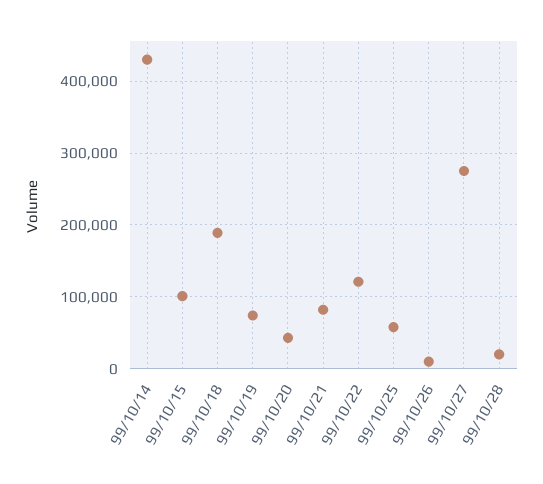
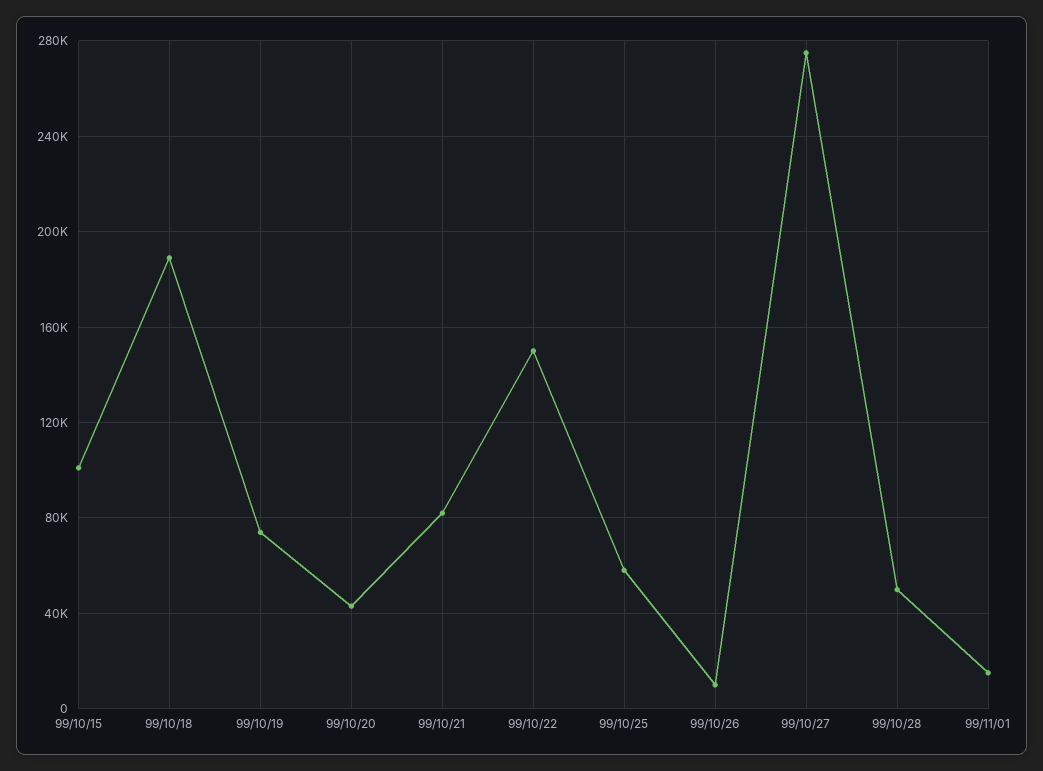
99/10/14: 430000 -> none
99/10/22: 120000 -> 150000
99/10/28: 20000 -> 50000
99/11/01: none -> 15000

